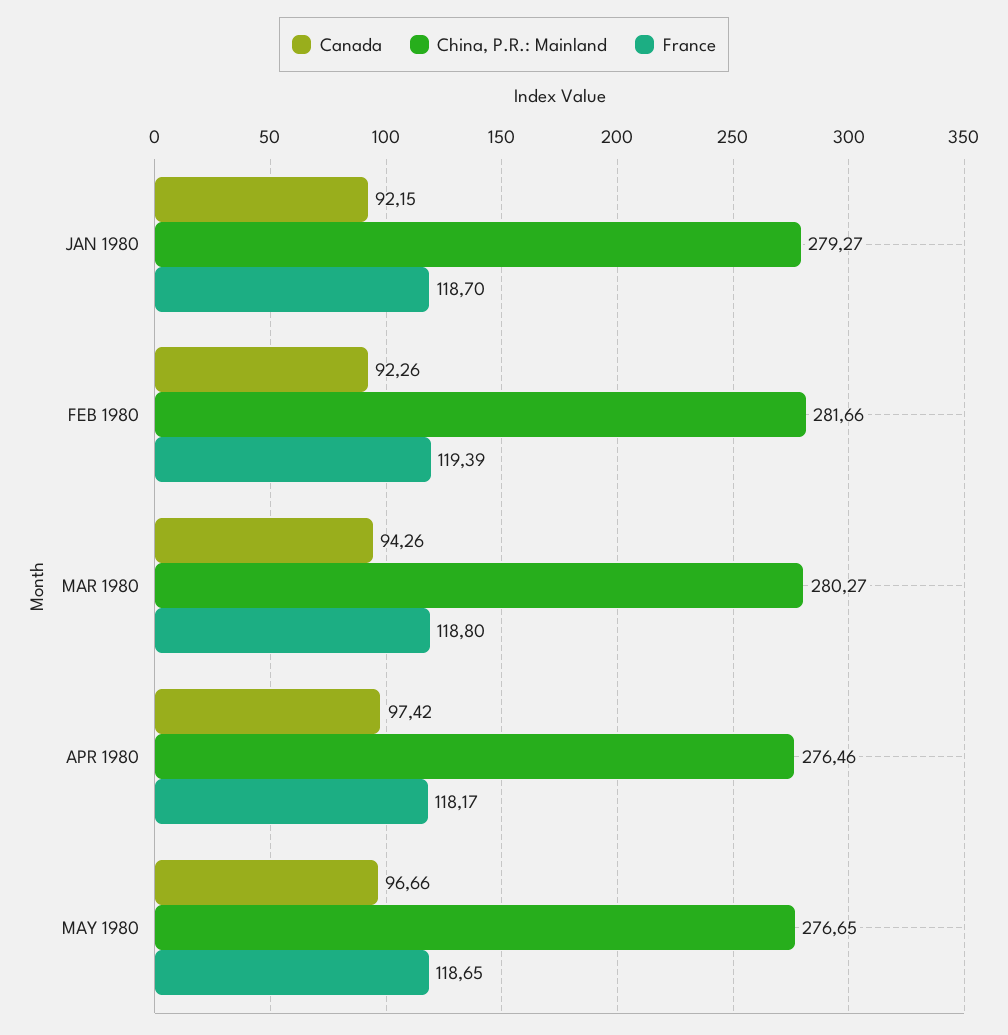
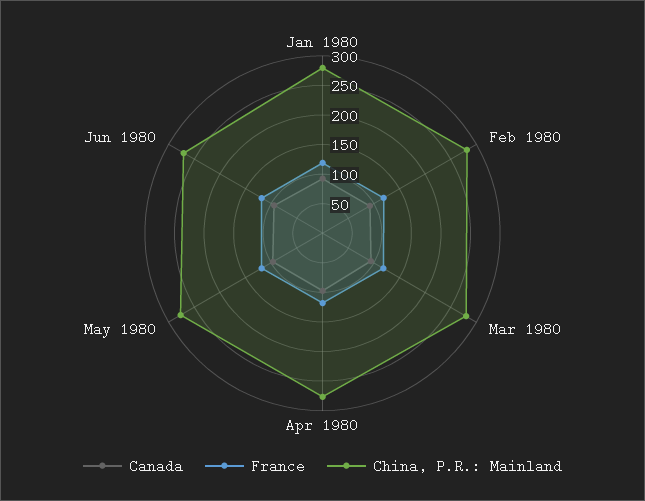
Canada, Jun 1980: none -> 100
France, Jun 1980: none -> 125
China, P.R.: Mainland, Jun 1980: none -> 275

